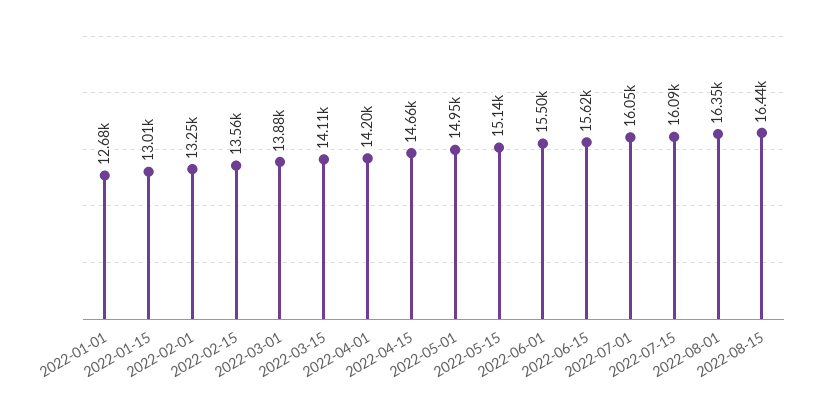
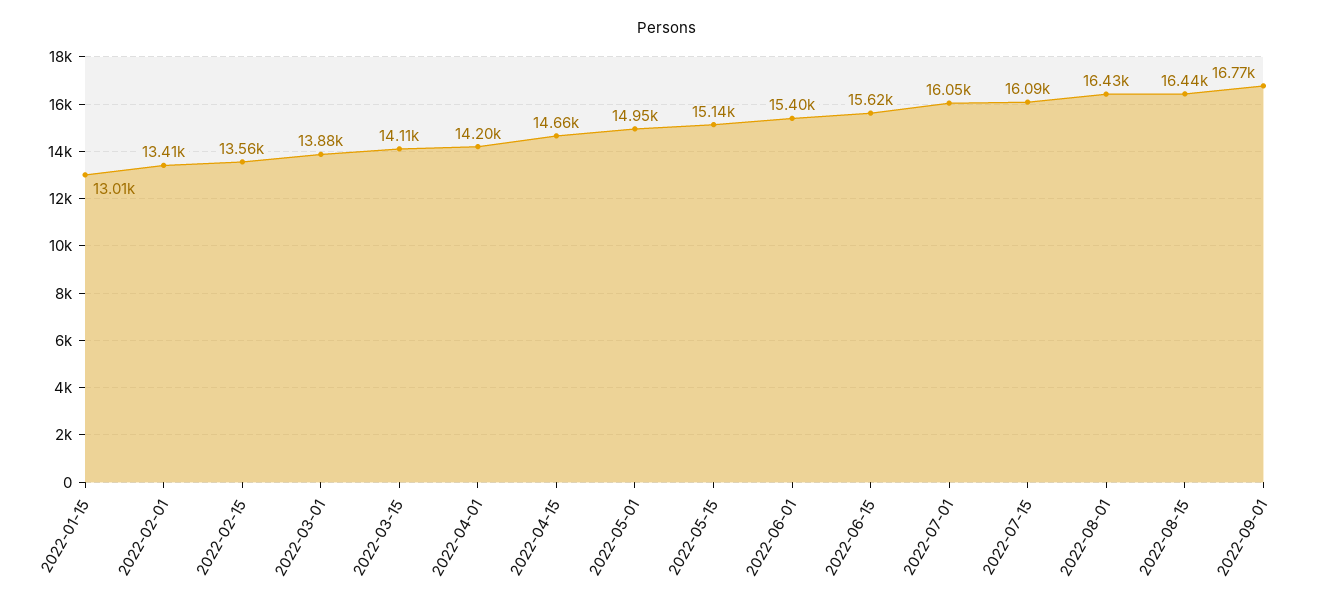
2022-01-01: 12680 -> none
2022-02-01: 13250 -> 13410
2022-06-01: 15500 -> 15400
2022-08-01: 16350 -> 16430
2022-09-01: none -> 16770

